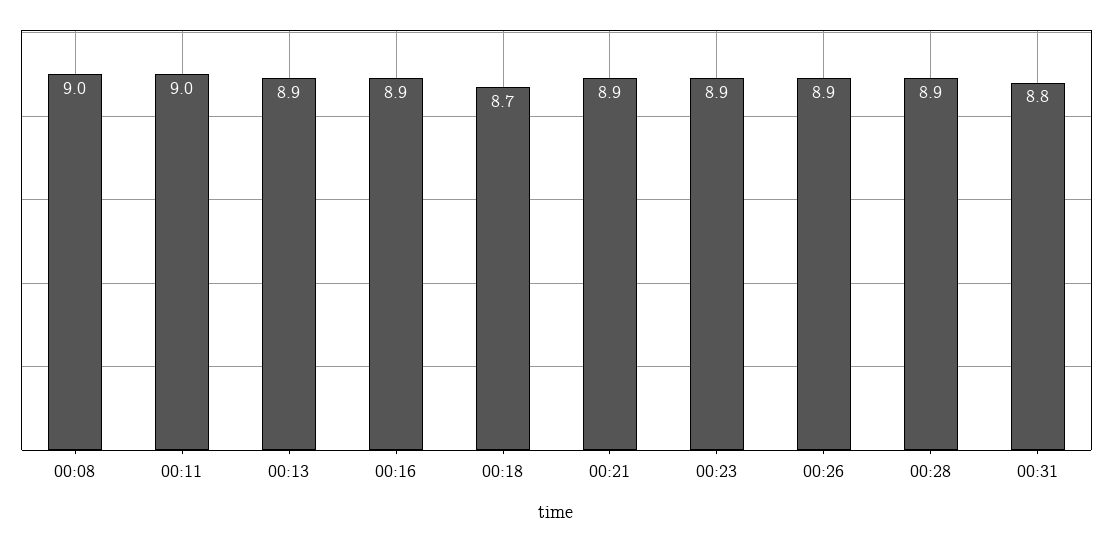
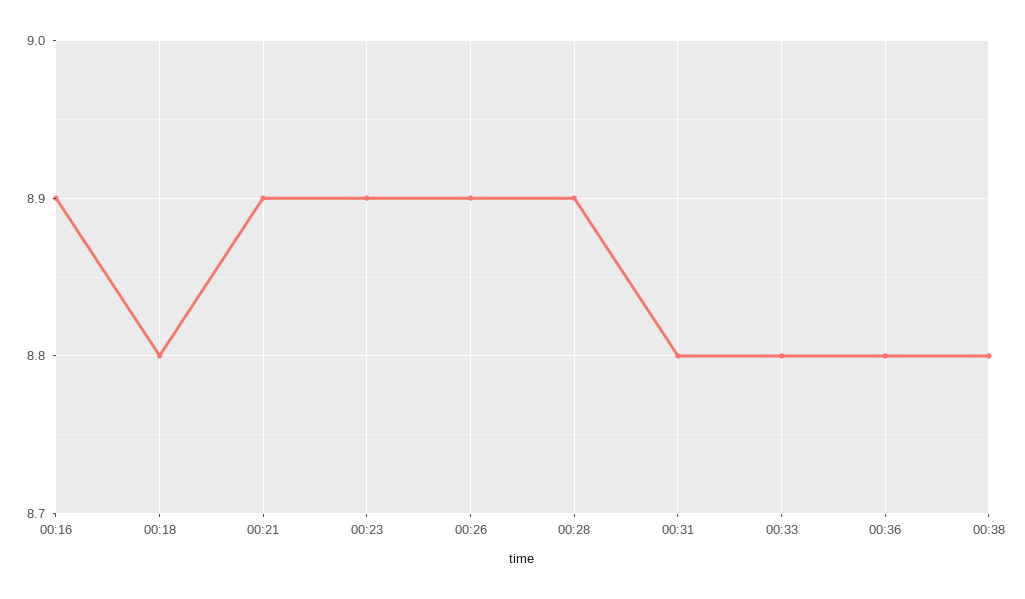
00:08: 9 -> none
00:11: 9 -> none
00:13: 8.9 -> none
00:18: 8.7 -> 8.8
00:33: none -> 8.8
00:36: none -> 8.8
00:38: none -> 8.8

